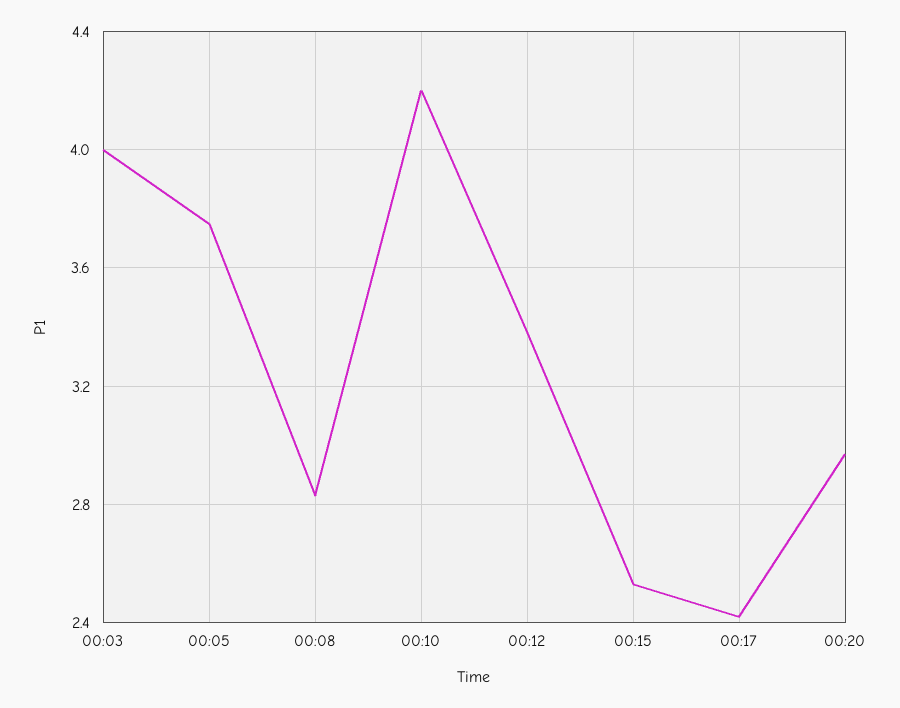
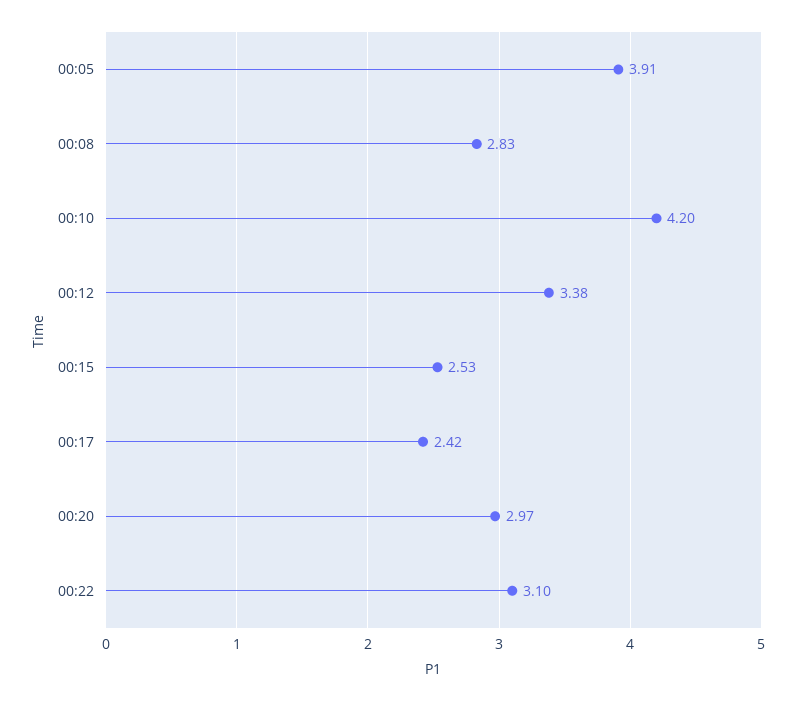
00:03: 4 -> none
00:05: 3.75 -> 3.91
00:22: none -> 3.1

